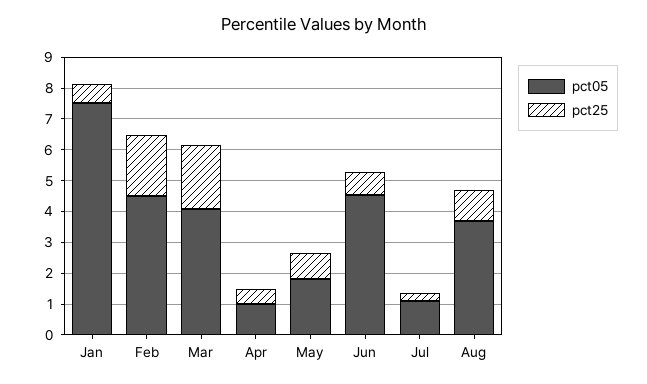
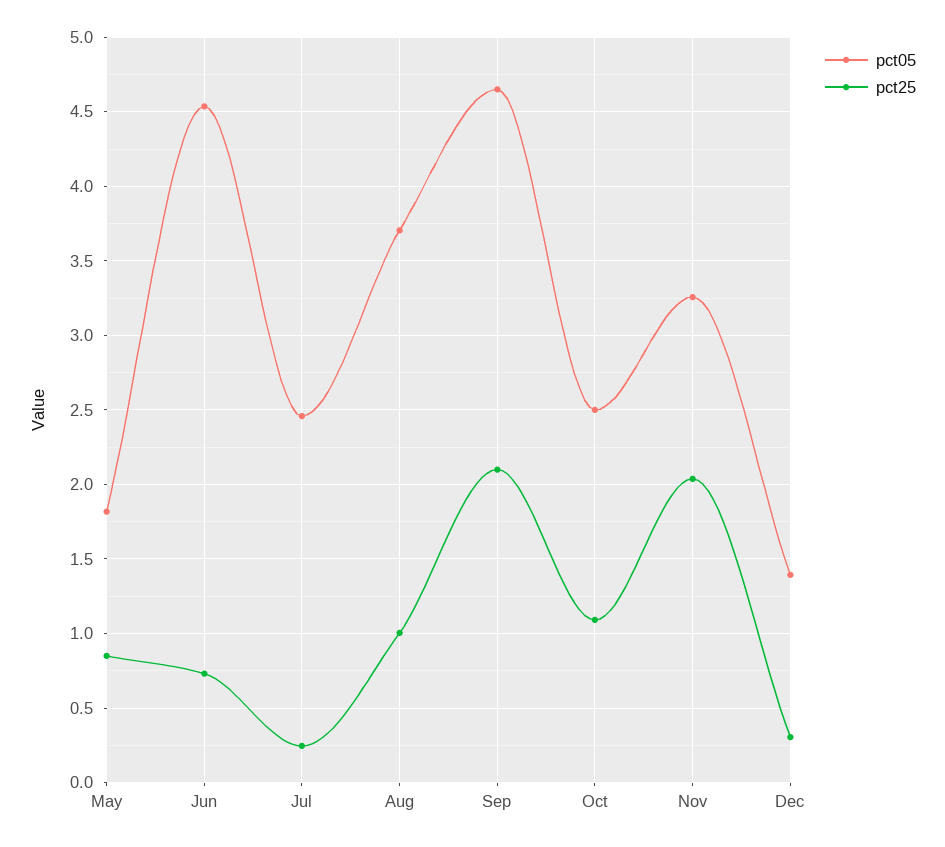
pct05, Jan: 7.5 -> none
pct25, Jan: 0.5 -> none
pct05, Feb: 4.5 -> none
pct25, Feb: 2 -> none
pct05, Mar: 4 -> none
pct25, Mar: 2 -> none
pct05, Apr: 1 -> none
pct25, Apr: 0.5 -> none
pct05, Jul: 1 -> 2.45
pct05, Sep: none -> 4.65
pct25, Sep: none -> 2.1
pct05, Oct: none -> 2.5
pct25, Oct: none -> 1.1
pct05, Nov: none -> 3.25
pct25, Nov: none -> 2.05
pct05, Dec: none -> 1.4
pct25, Dec: none -> 0.3

